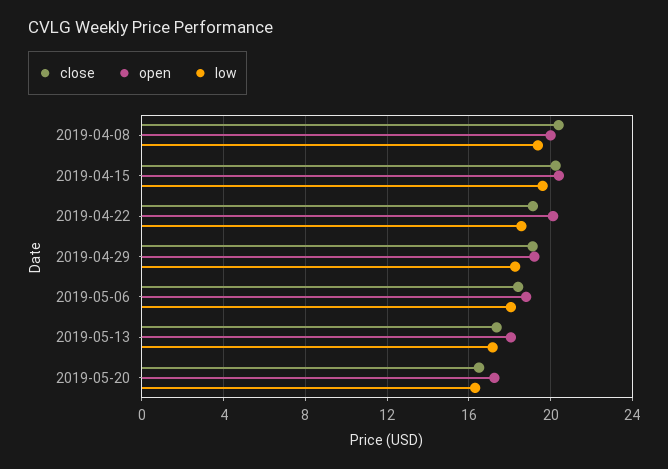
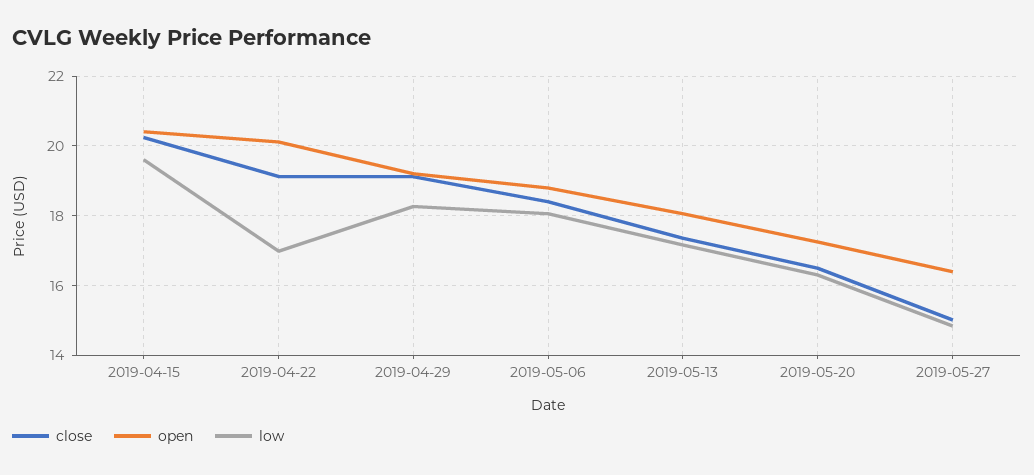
close, 2019-04-08: 20.5 -> none
open, 2019-04-08: 20 -> none
low, 2019-04-08: 19.5 -> none
low, 2019-04-22: 18.5 -> 17
close, 2019-05-27: none -> 15
open, 2019-05-27: none -> 16.4
low, 2019-05-27: none -> 14.8

